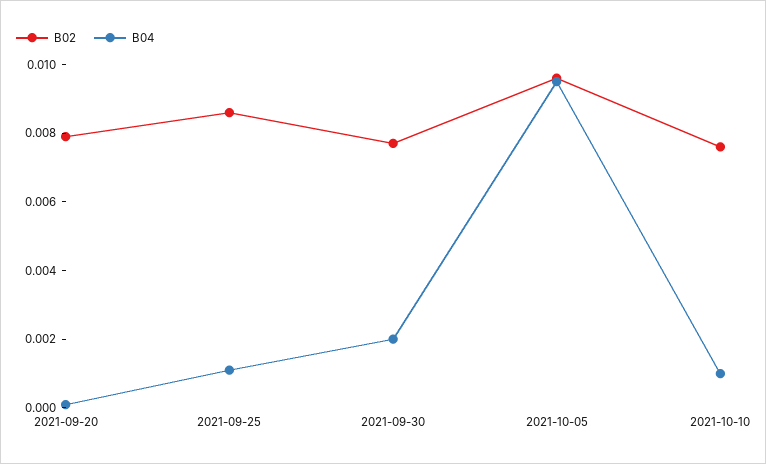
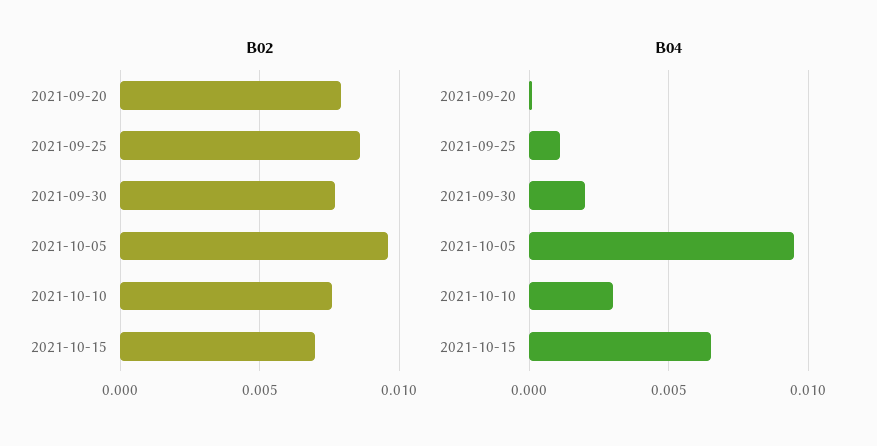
B04, 2021-10-10: 0.001 -> 0.003
B02, 2021-10-15: none -> 0.007
B04, 2021-10-15: none -> 0.0065

